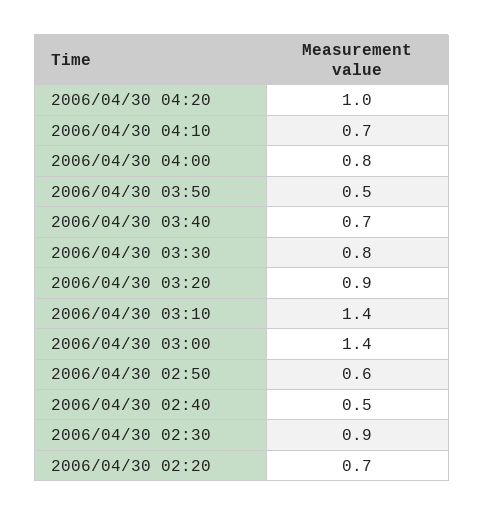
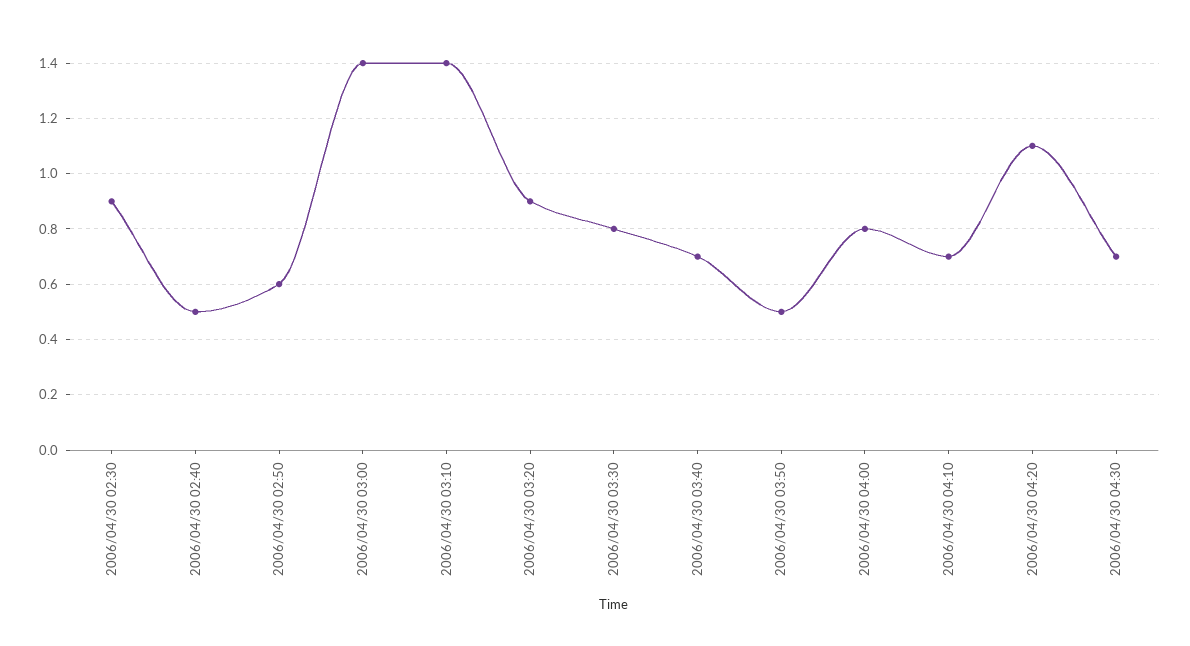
2006/04/30 04:20: 1 -> 1.1
2006/04/30 02:20: 0.7 -> none
2006/04/30 04:30: none -> 0.7

